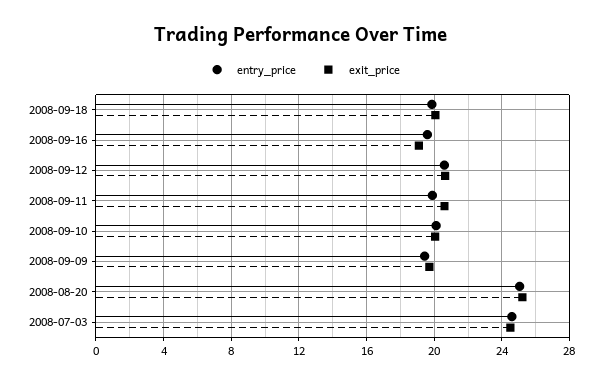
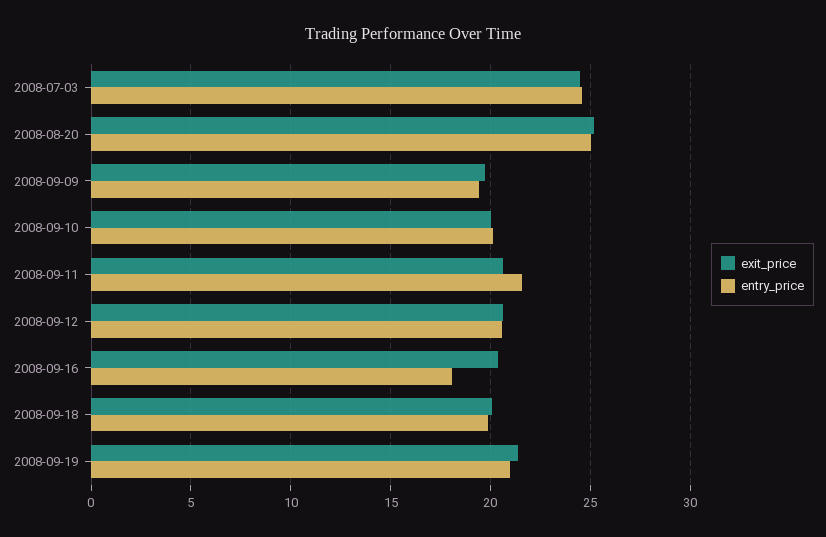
entry_price, 2008-09-16: 19.5 -> 18
exit_price, 2008-09-16: 19 -> 20.5
entry_price, 2008-09-11: 20 -> 21.5
exit_price, 2008-09-19: none -> 21.5
entry_price, 2008-09-19: none -> 21

